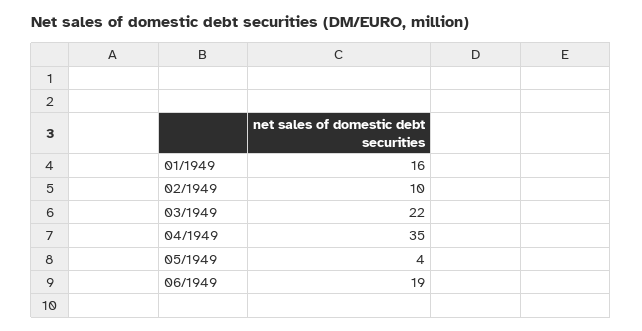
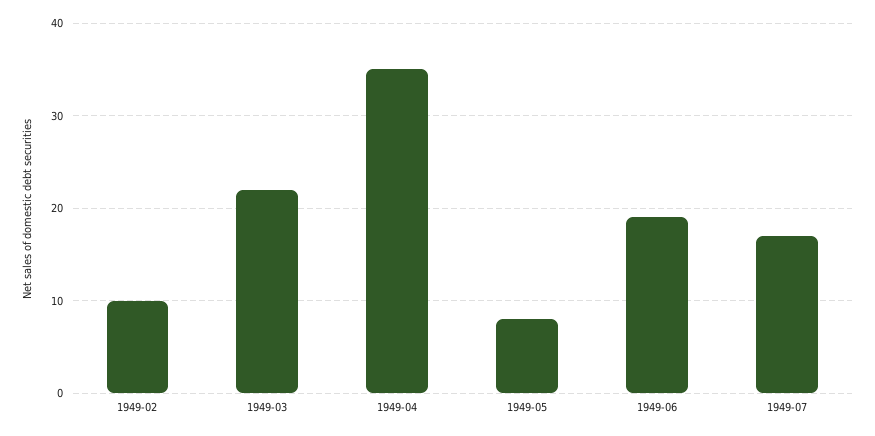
01/1949: 16 -> none
05/1949: 4 -> 8
1949-07: none -> 17

